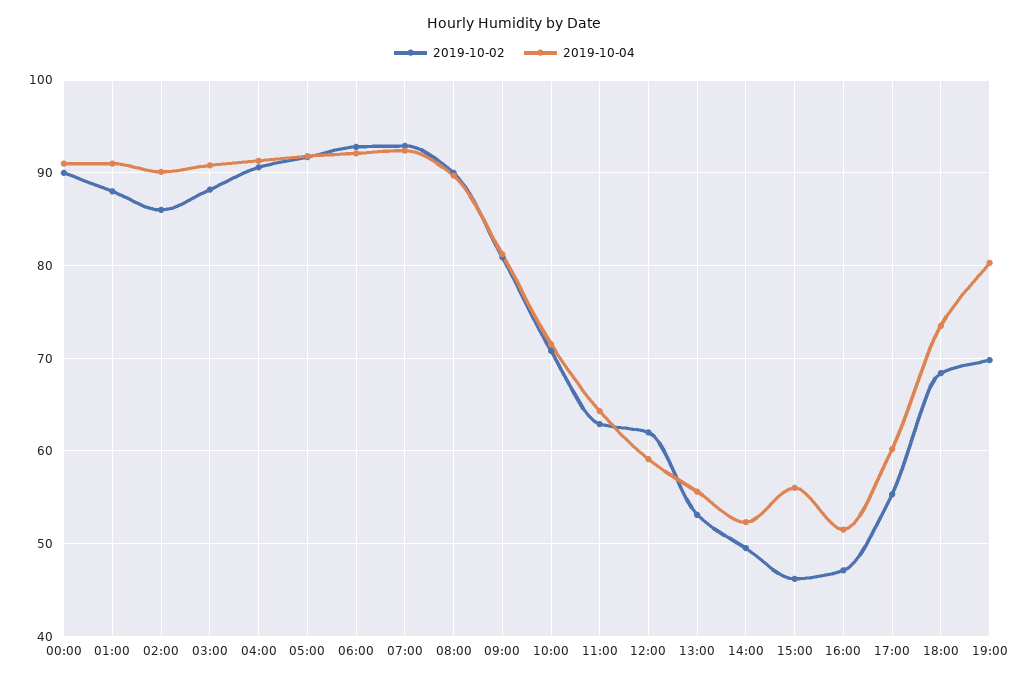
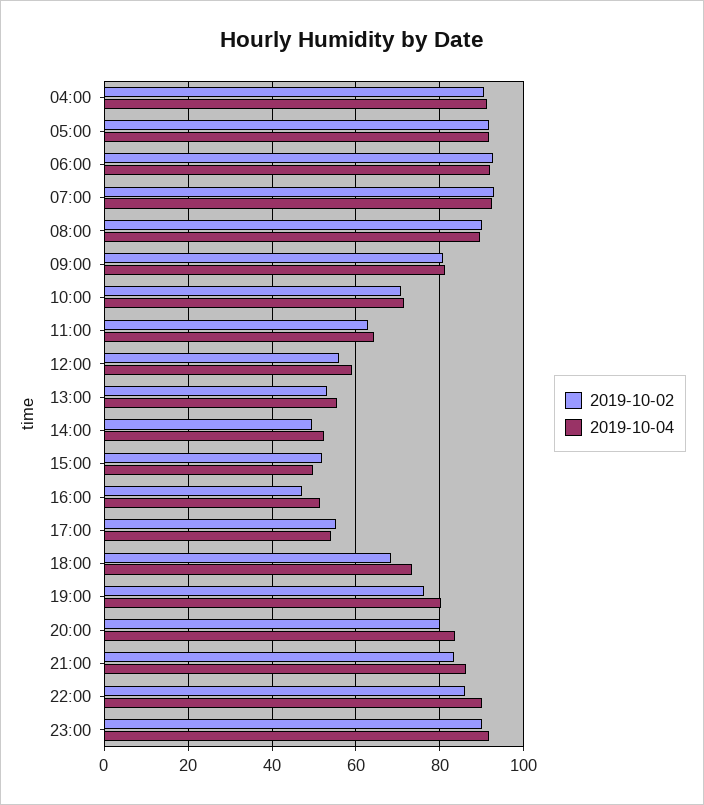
2019-10-02, 00:00: 90 -> none
2019-10-04, 00:00: 91 -> none
2019-10-02, 01:00: 88 -> none
2019-10-04, 01:00: 91 -> none
2019-10-02, 02:00: 86 -> none
2019-10-04, 02:00: 90 -> none
2019-10-02, 03:00: 88 -> none
2019-10-04, 03:00: 91 -> none
2019-10-02, 12:00: 62 -> 56
2019-10-02, 15:00: 46 -> 52
2019-10-04, 15:00: 56 -> 50
2019-10-04, 17:00: 60 -> 54
2019-10-02, 19:00: 70 -> 76
2019-10-02, 20:00: none -> 80
2019-10-04, 20:00: none -> 84
2019-10-02, 21:00: none -> 84
2019-10-04, 21:00: none -> 86
2019-10-02, 22:00: none -> 86
2019-10-04, 22:00: none -> 90
2019-10-02, 23:00: none -> 90
2019-10-04, 23:00: none -> 92

